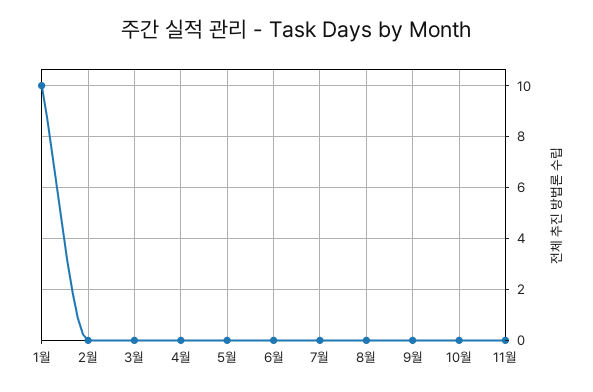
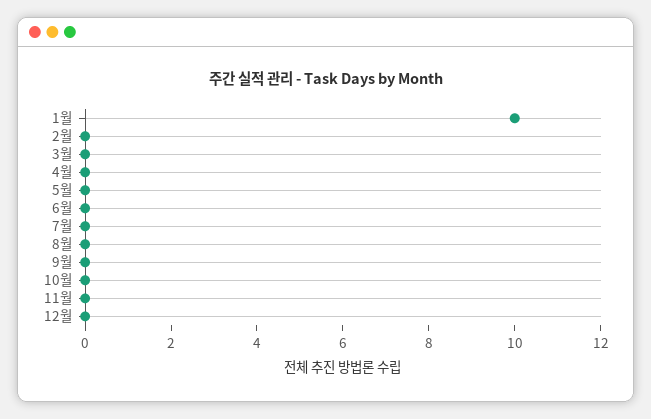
12월: none -> 0

